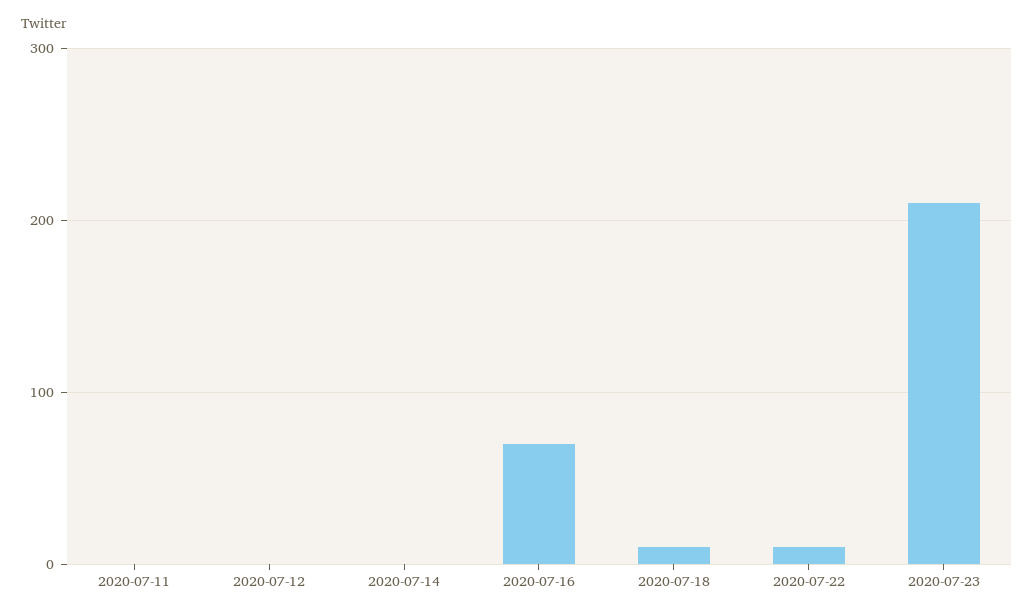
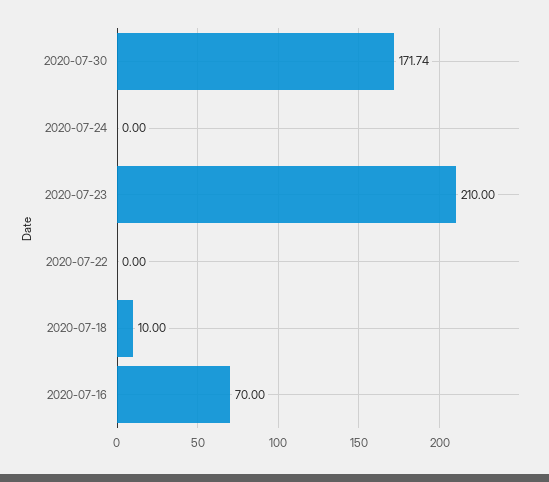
2020-07-11: 0 -> none
2020-07-12: 0 -> none
2020-07-14: 0 -> none
2020-07-22: 10 -> 0
2020-07-30: none -> 171.74
2020-07-24: none -> 0

